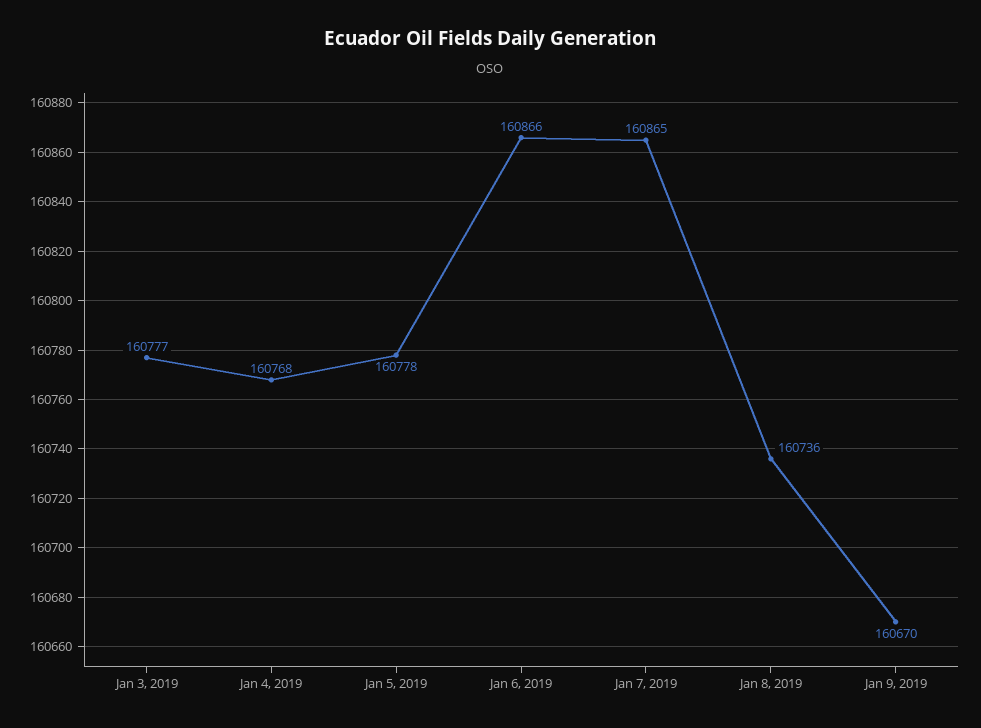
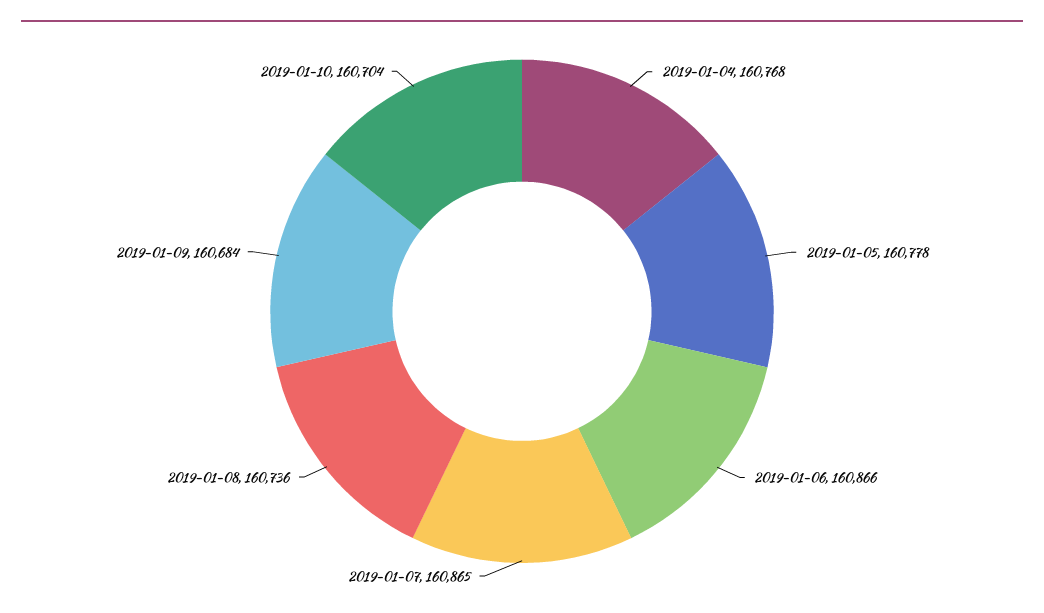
Jan 3, 2019: 160777 -> none
Jan 9, 2019: 160670 -> 160684
2019-01-10: none -> 160704

